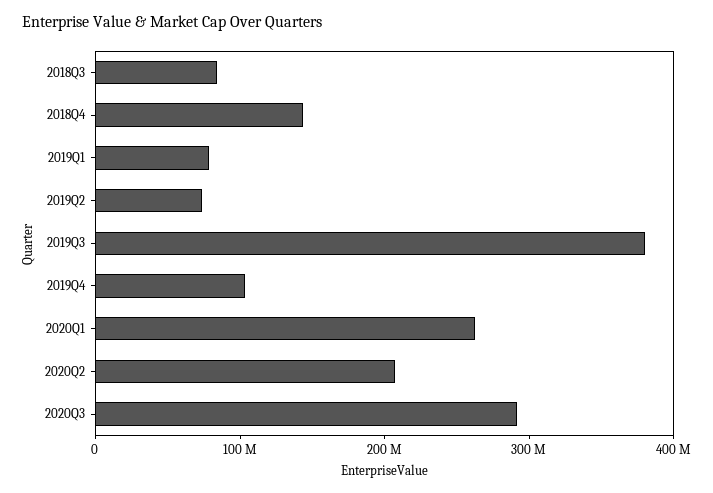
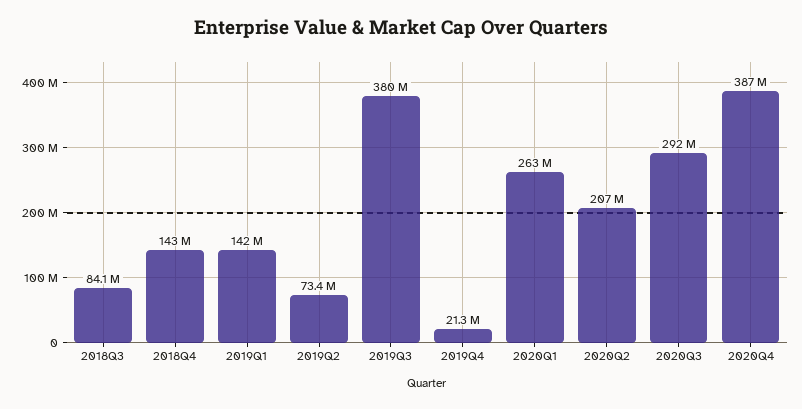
2019Q1: 80000000 -> 142000000
2019Q4: 100000000 -> 21300000
2020Q4: none -> 387000000

